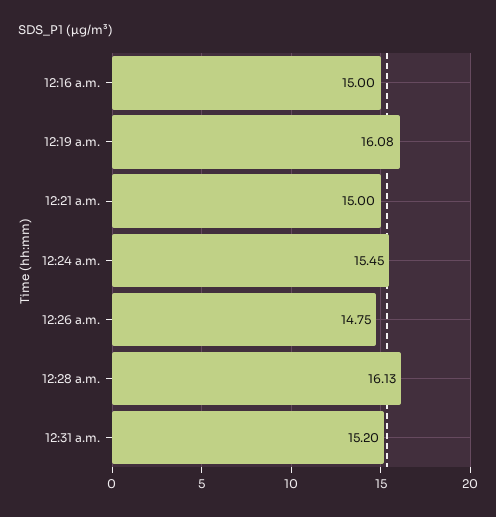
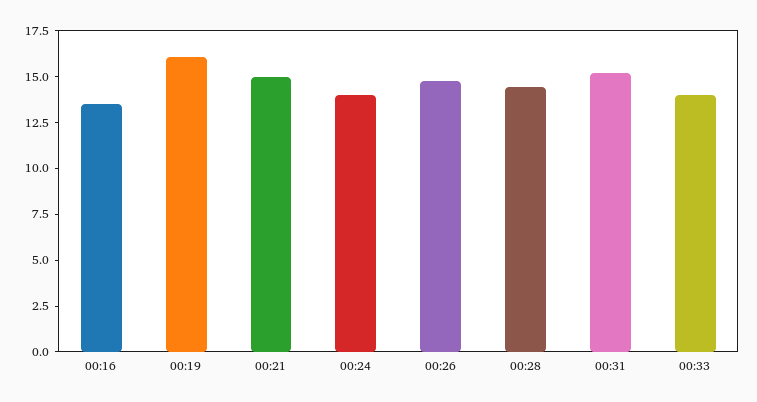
12:16 a.m.: 15 -> 13.5
12:24 a.m.: 15.45 -> 14
12:28 a.m.: 16.13 -> 14.5
00:33: none -> 14

